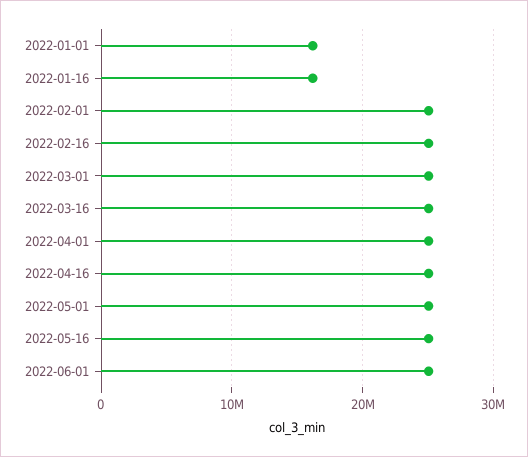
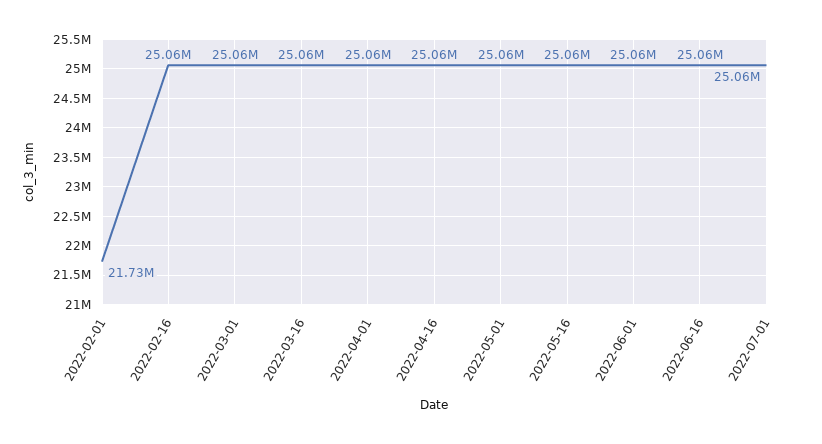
2022-01-01: 16000000 -> none
2022-01-16: 16000000 -> none
2022-02-01: 25000000 -> 21730000
2022-06-16: none -> 25060000
2022-07-01: none -> 25060000

